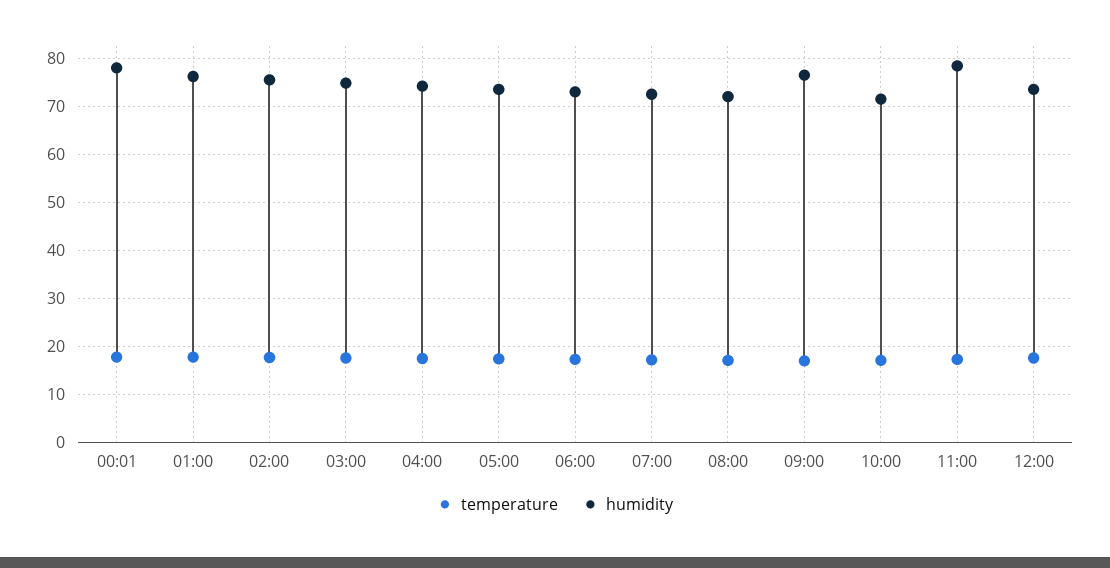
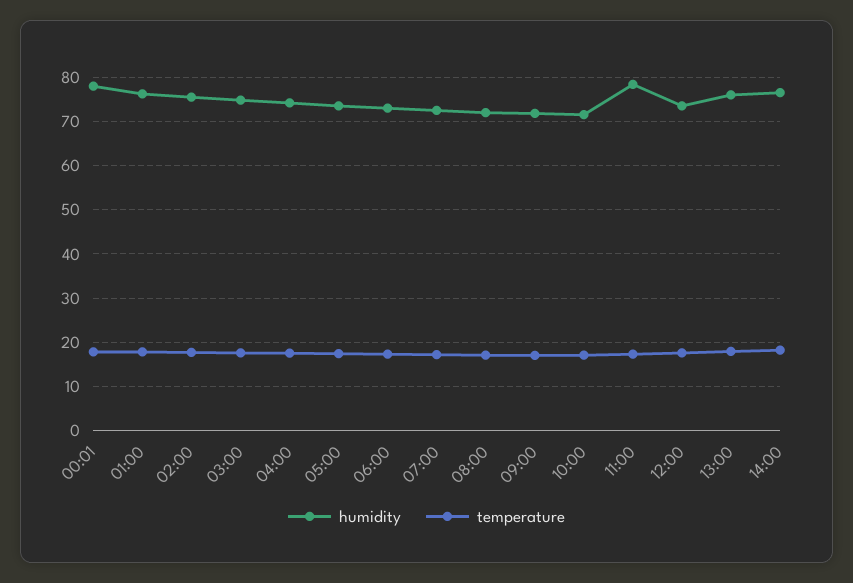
humidity, 09:00: 76 -> 72
humidity, 13:00: none -> 76
temperature, 13:00: none -> 18
humidity, 14:00: none -> 76
temperature, 14:00: none -> 18

